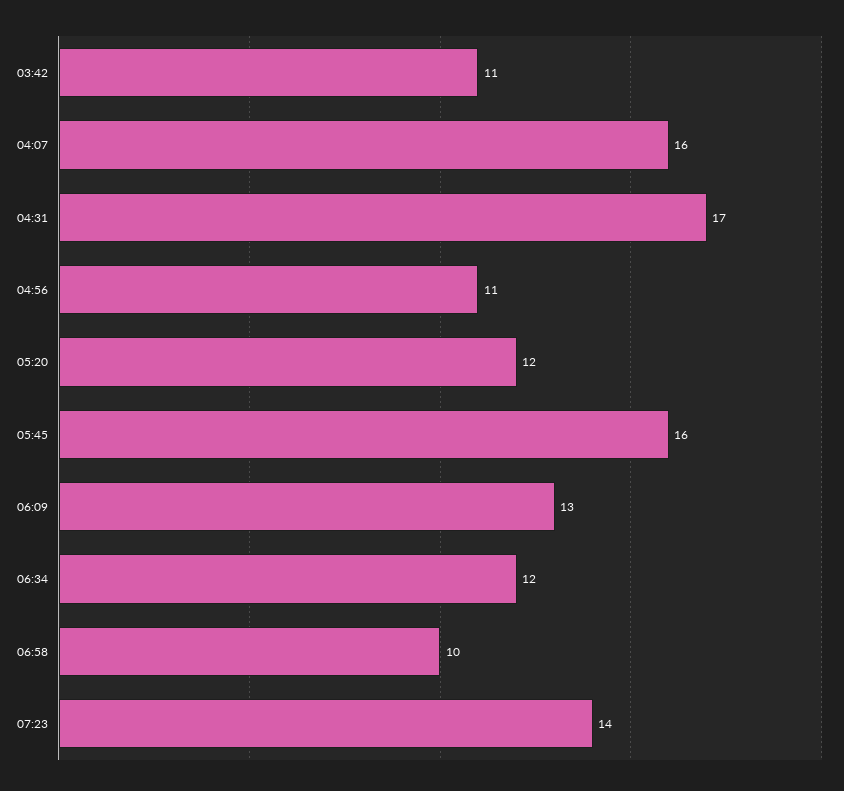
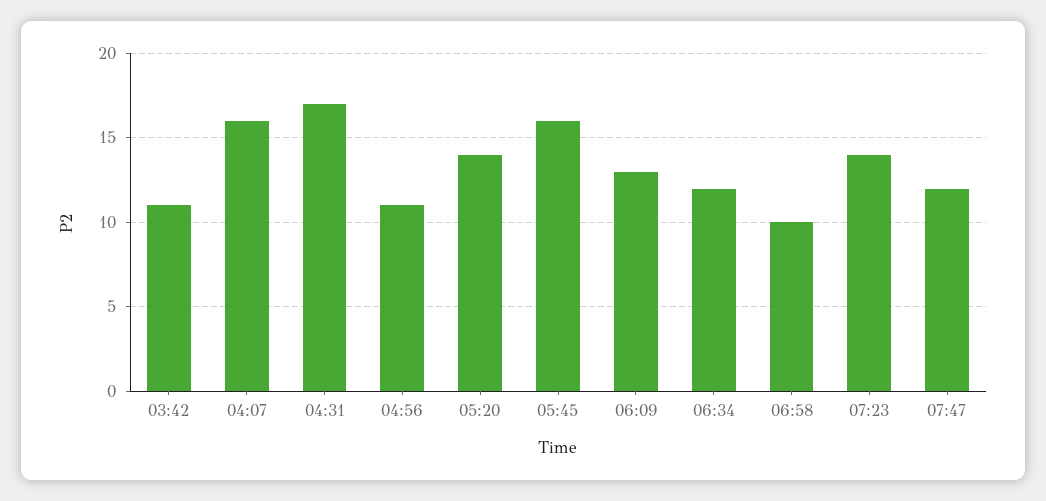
05:20: 12 -> 14
07:47: none -> 12

